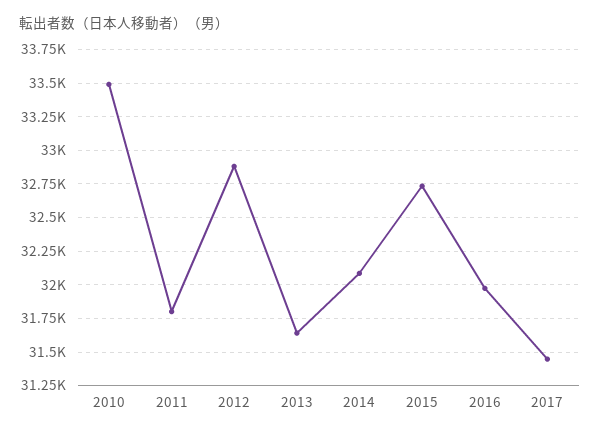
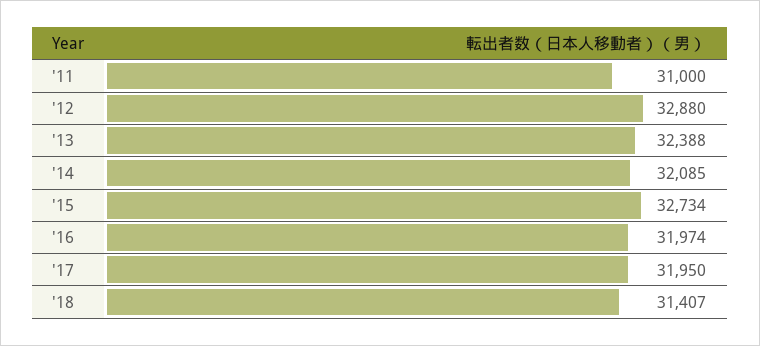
2010: 33500 -> none
2011: 31800 -> 31000
2013: 31650 -> 32388
2017: 31450 -> 31950
'18: none -> 31407

